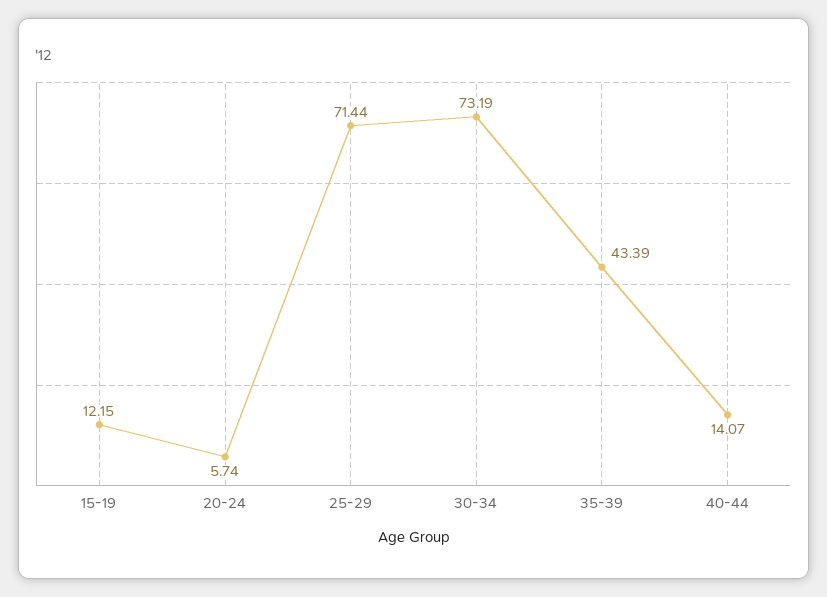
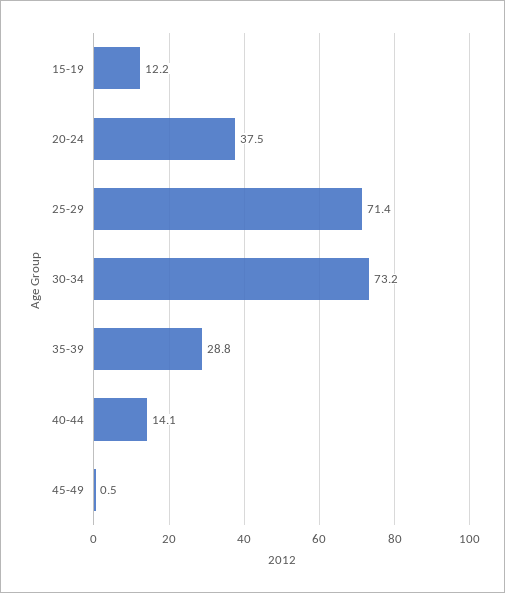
20-24: 5.74 -> 37.5
35-39: 43.39 -> 28.8
45-49: none -> 0.5

